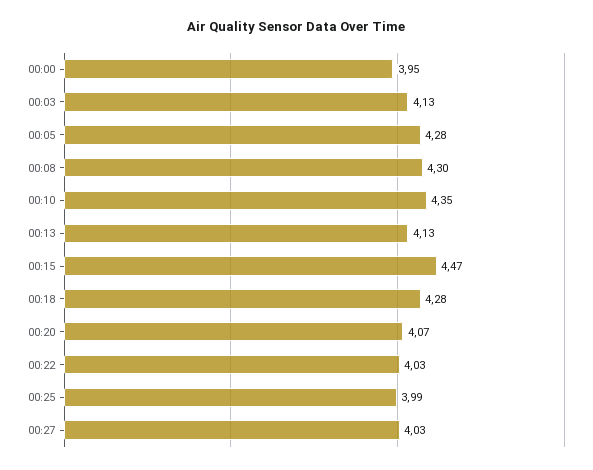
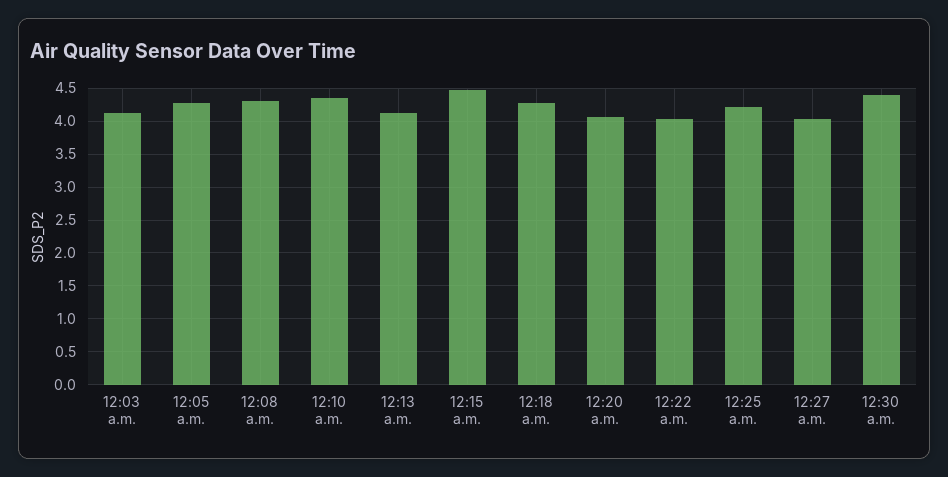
00:00: 3.95 -> none
00:25: 3.99 -> 4.2
12:30 a.m.: none -> 4.4

